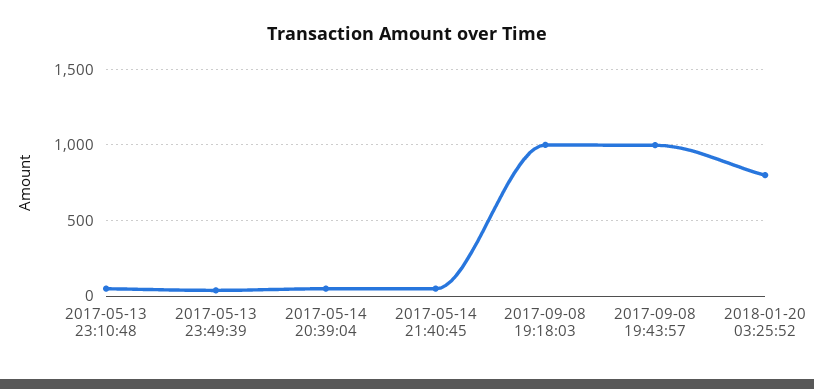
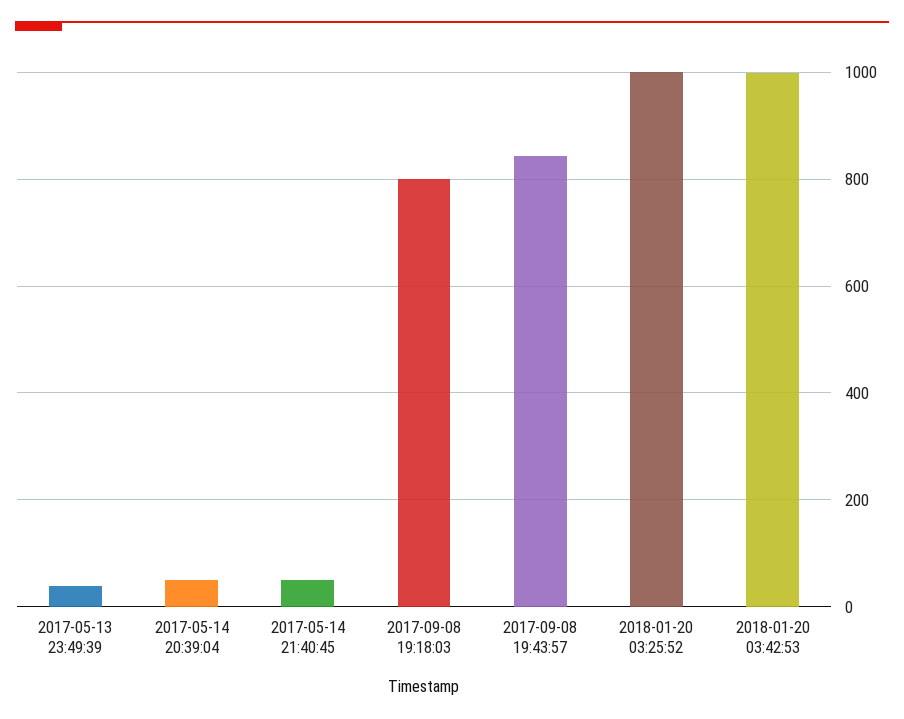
2017-05-13 23:10:48: 50 -> none
2017-09-08 19:18:03: 1000 -> 800
2017-09-08 19:43:57: 1000 -> 840
2018-01-20 03:25:52: 800 -> 1000
2018-01-20 03:42:53: none -> 1000

